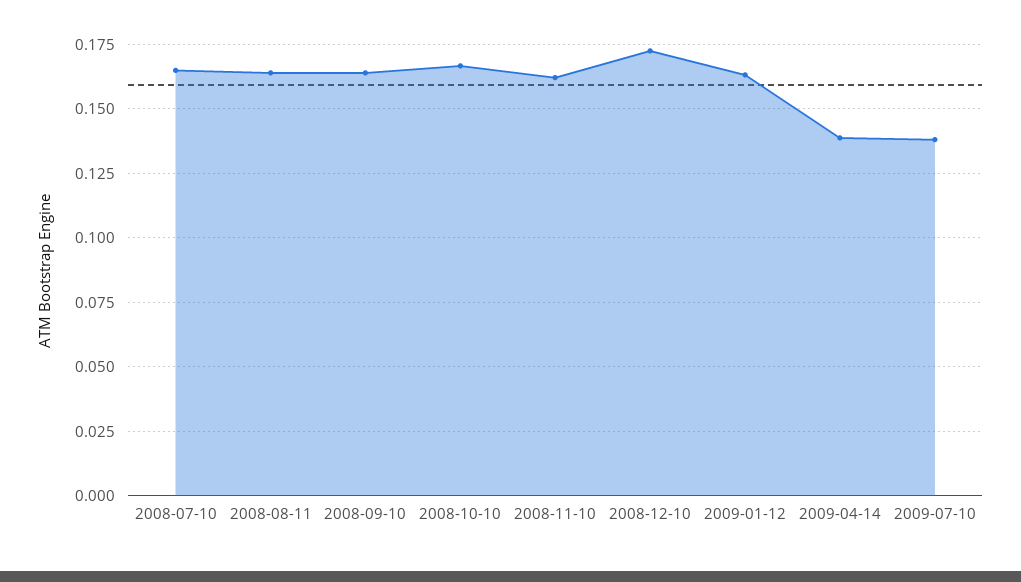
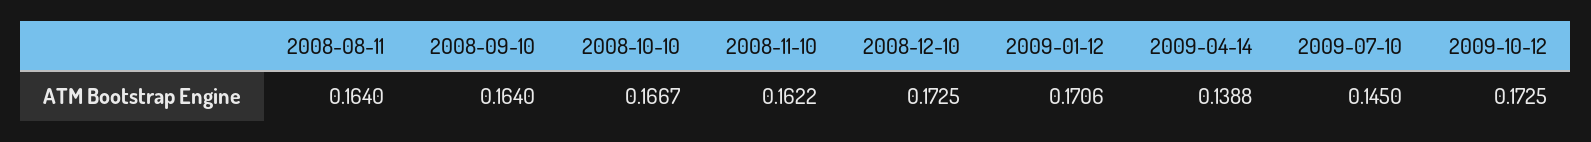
2008-07-10: 0.165 -> none
2009-01-12: 0.1625 -> 0.1706
2009-07-10: 0.1375 -> 0.145
2009-10-12: none -> 0.1725

